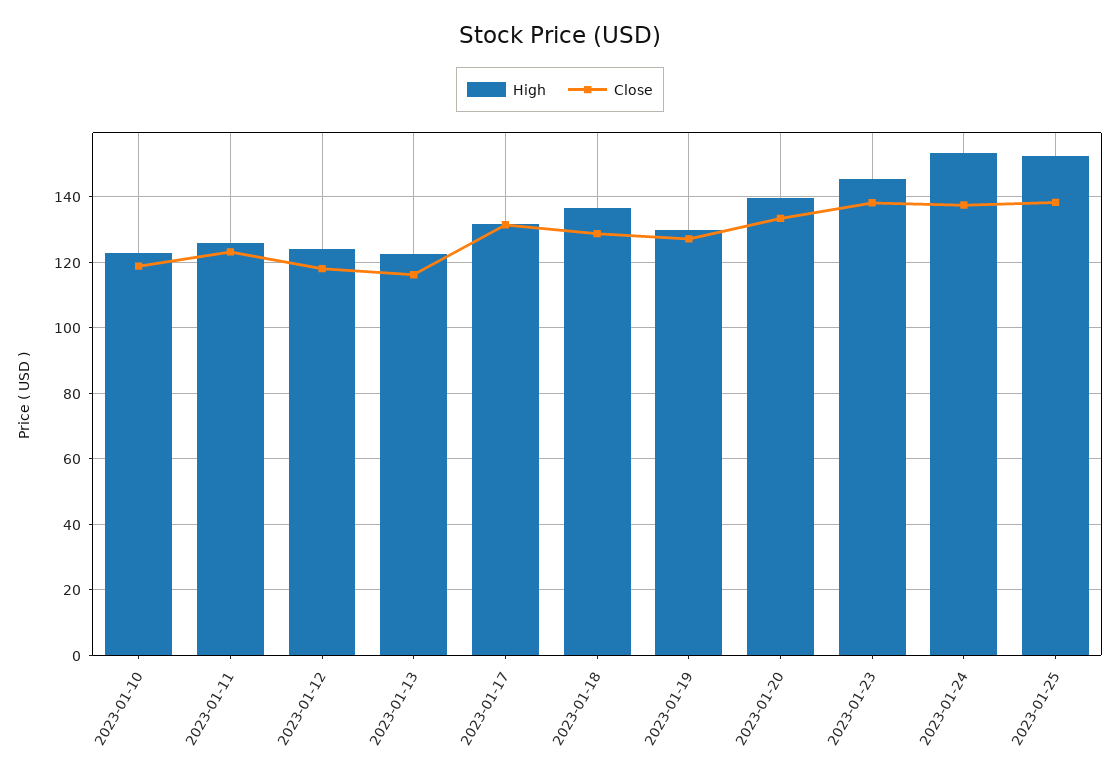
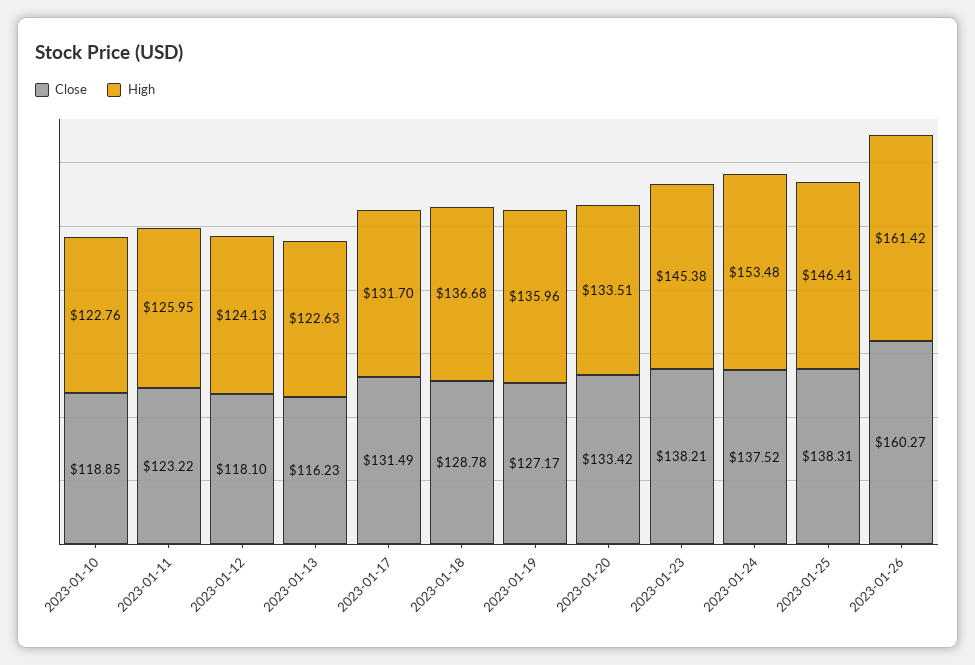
High, 2023-01-19: 130 -> 135.96
High, 2023-01-20: 140 -> 133.51
High, 2023-01-25: 152 -> 146.41
Close, 2023-01-26: none -> 160.27
High, 2023-01-26: none -> 161.42

